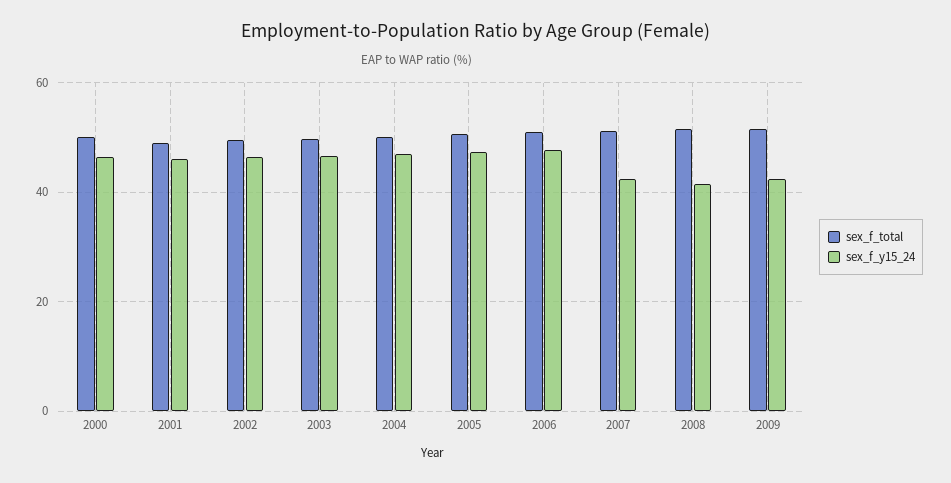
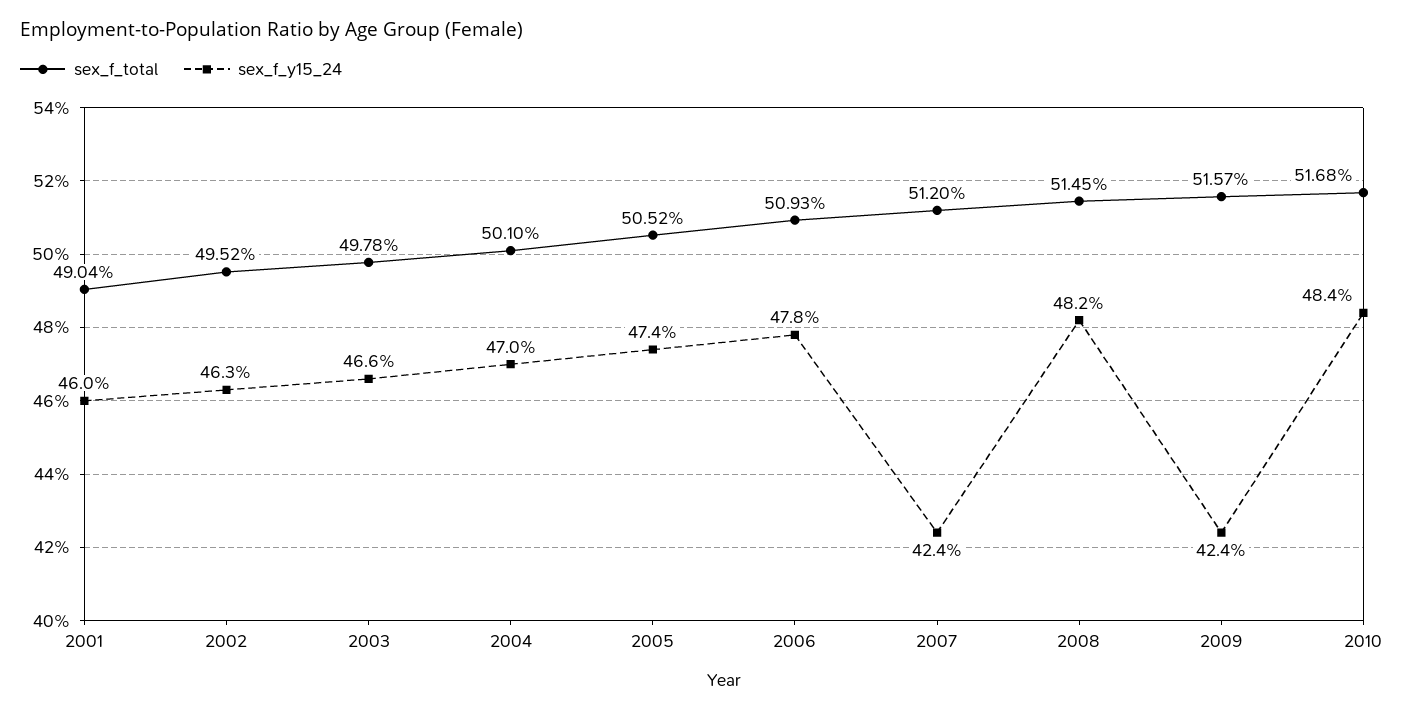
sex_f_total, 2000: 50 -> none
sex_f_y15_24, 2000: 46 -> none
sex_f_y15_24, 2008: 42 -> 48.2
sex_f_total, 2010: none -> 51.68
sex_f_y15_24, 2010: none -> 48.4

